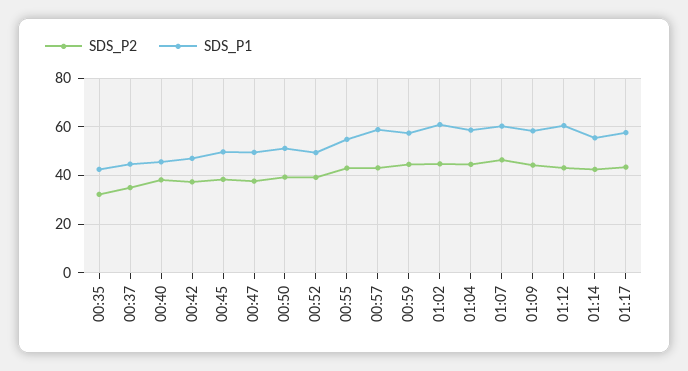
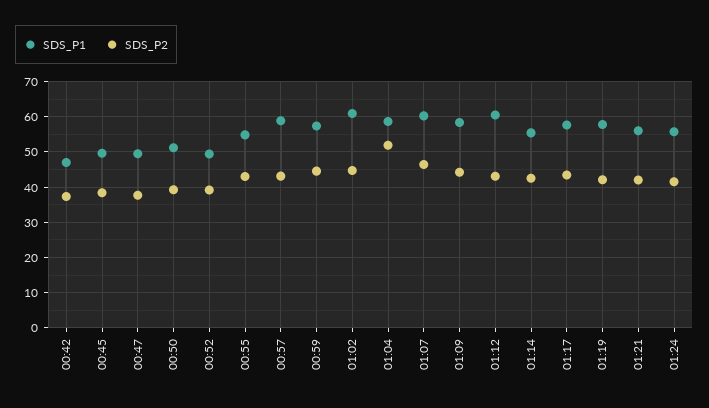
SDS_P2, 00:35: 32.5 -> none
SDS_P1, 00:35: 42.5 -> none
SDS_P2, 00:37: 35 -> none
SDS_P1, 00:37: 45 -> none
SDS_P2, 00:40: 37.5 -> none
SDS_P1, 00:40: 45 -> none
SDS_P2, 01:04: 45 -> 52
SDS_P1, 01:19: none -> 58
SDS_P2, 01:19: none -> 42
SDS_P1, 01:21: none -> 56
SDS_P2, 01:21: none -> 42
SDS_P1, 01:24: none -> 56
SDS_P2, 01:24: none -> 42

